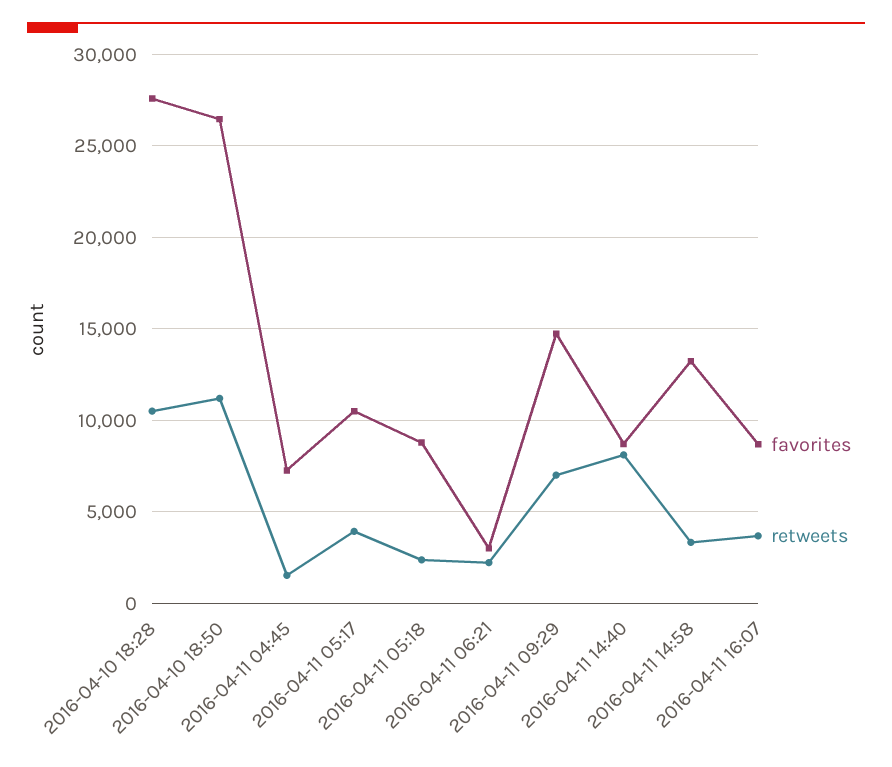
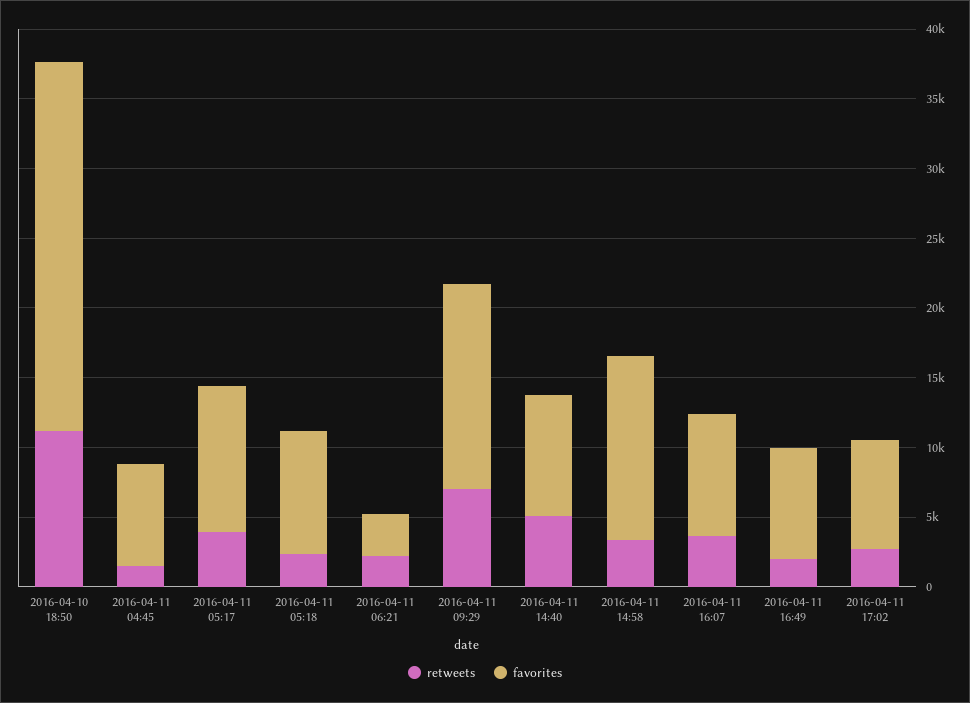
favorites, 2016-04-10 18:28: 27500 -> none
retweets, 2016-04-10 18:28: 10500 -> none
retweets, 2016-04-11 14:40: 8000 -> 5000
retweets, 2016-04-11 16:49: none -> 2000
favorites, 2016-04-11 16:49: none -> 8000
retweets, 2016-04-11 17:02: none -> 3000
favorites, 2016-04-11 17:02: none -> 8000

